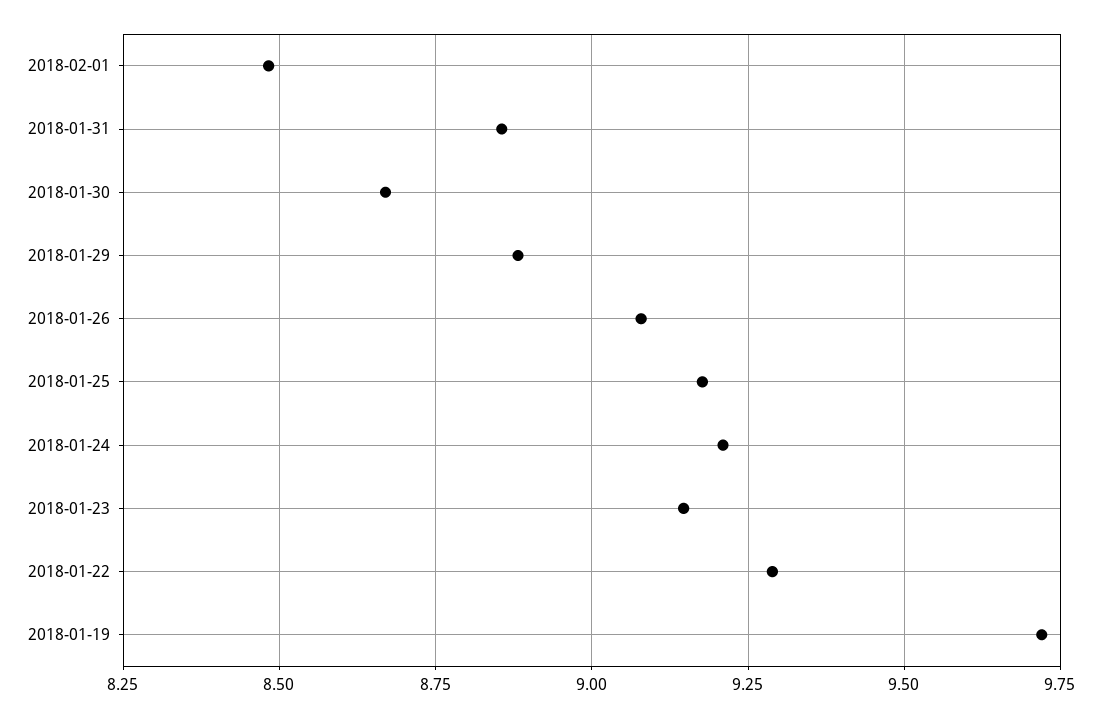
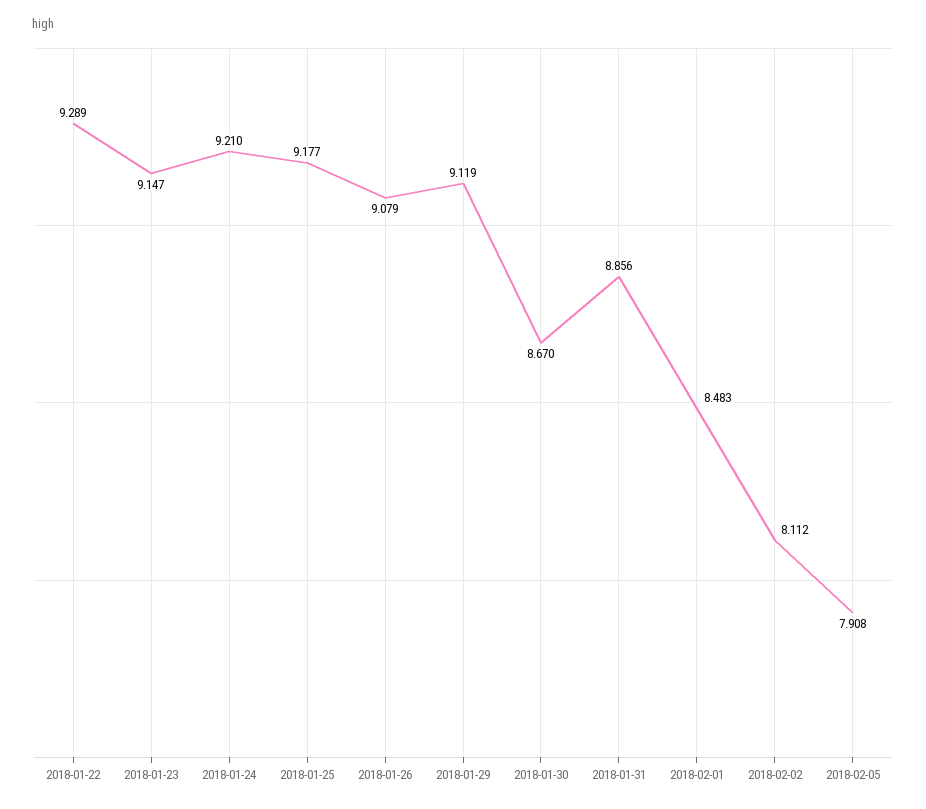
2018-01-29: 8.875 -> 9.119
2018-01-19: 9.725 -> none
2018-02-02: none -> 8.112
2018-02-05: none -> 7.908

